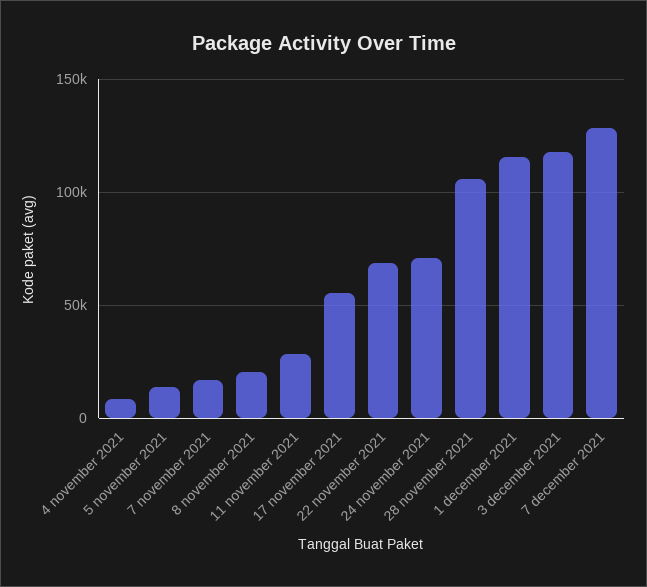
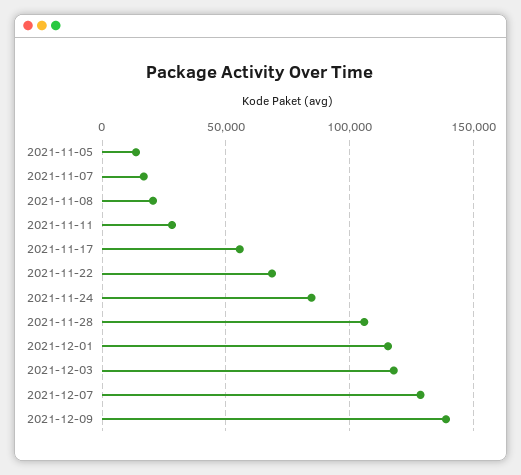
4 november 2021: 10000 -> none
24 november 2021: 70000 -> 85000
2021-12-09: none -> 140000

